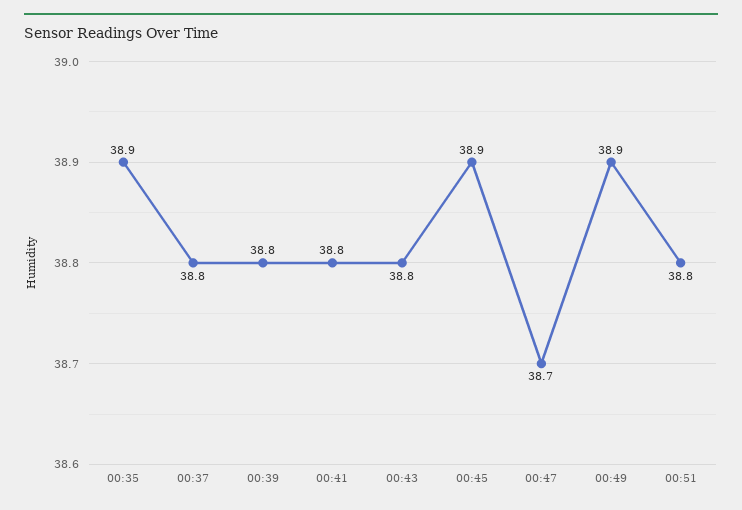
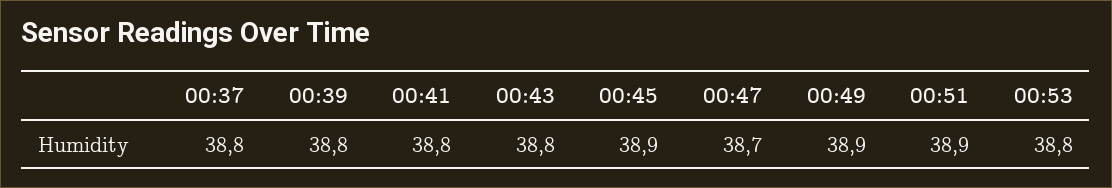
00:35: 38.9 -> none
00:51: 38.8 -> 38.9
00:53: none -> 38.8

